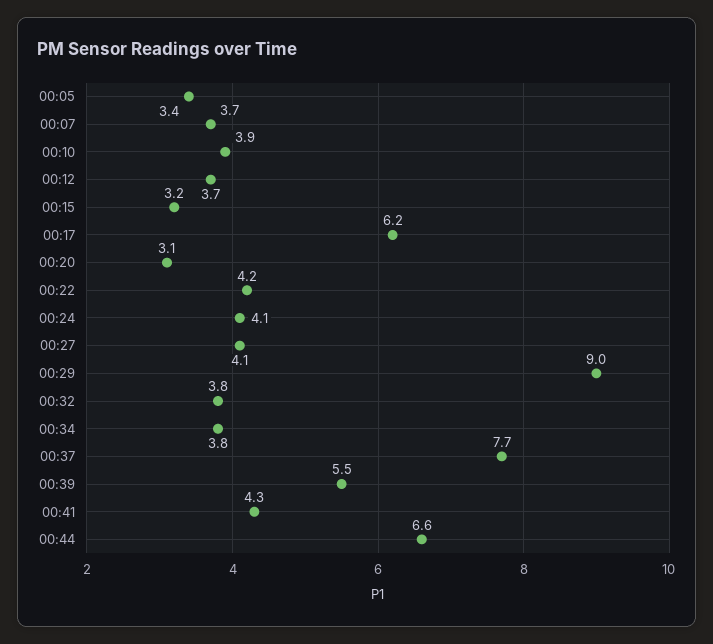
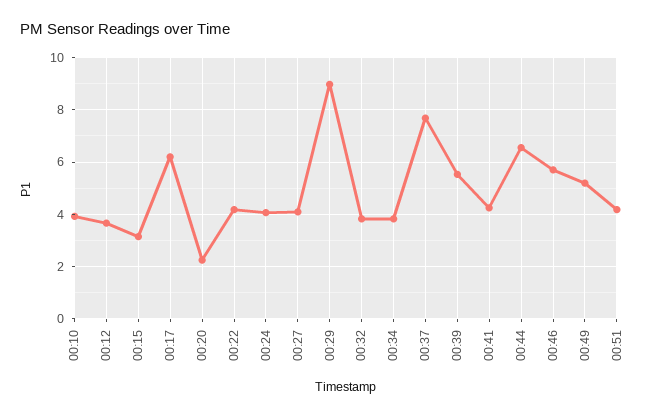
00:05: 3.4 -> none
00:07: 3.7 -> none
00:20: 3.1 -> 2.25
00:46: none -> 5.75
00:49: none -> 5.25
00:51: none -> 4.25

